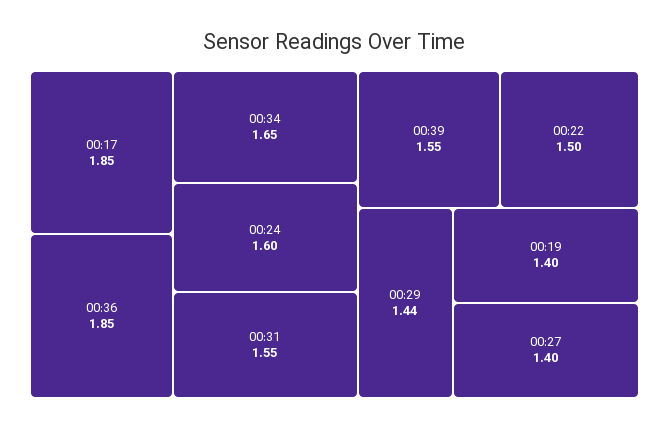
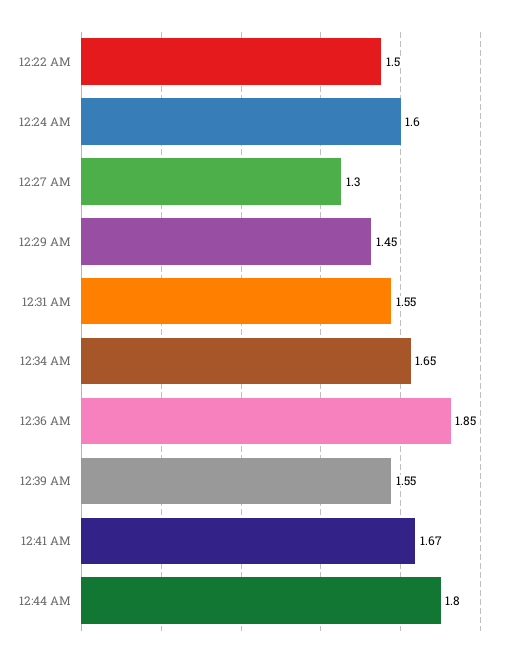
00:17: 1.85 -> none
00:29: 1.44 -> 1.45
00:19: 1.4 -> none
00:27: 1.4 -> 1.3
12:41 AM: none -> 1.67
12:44 AM: none -> 1.8

